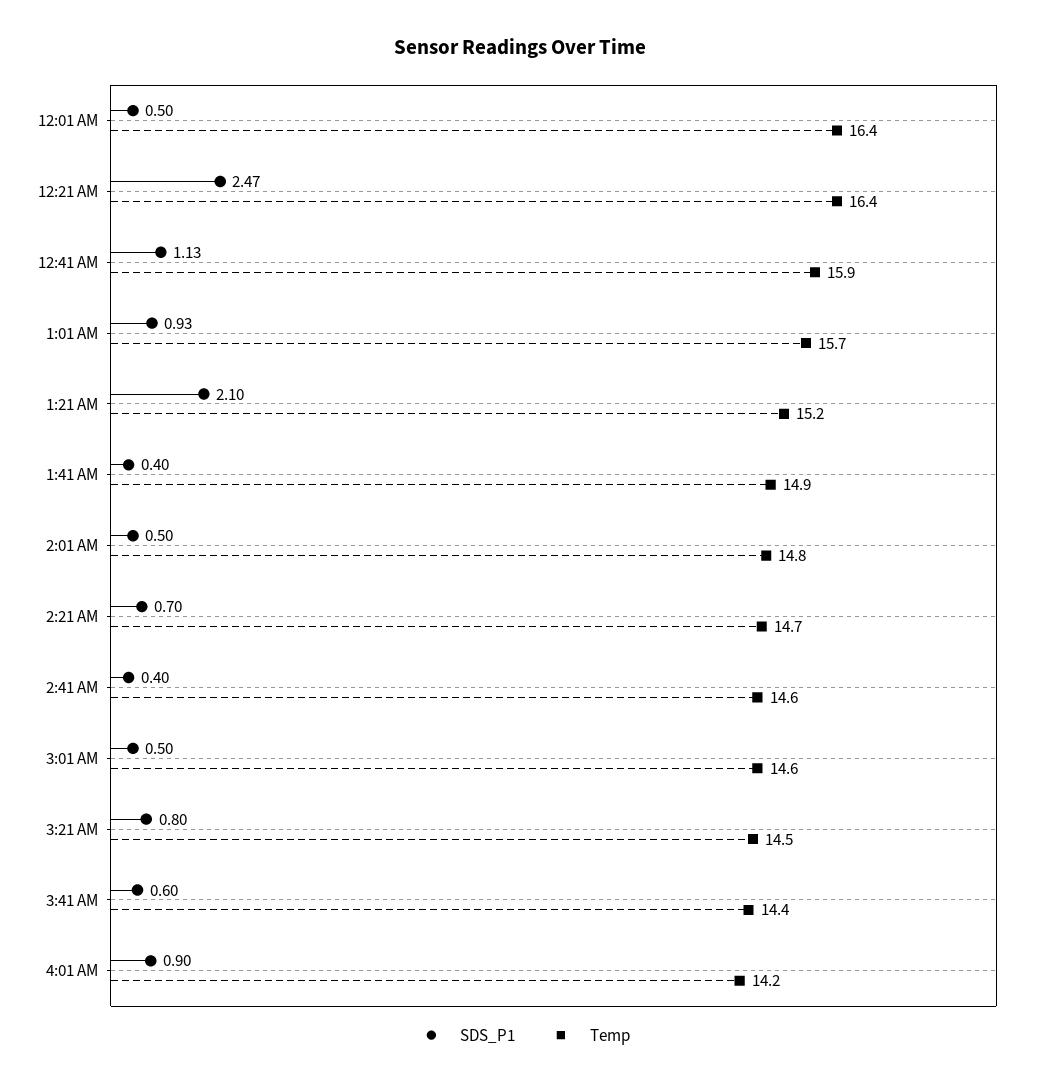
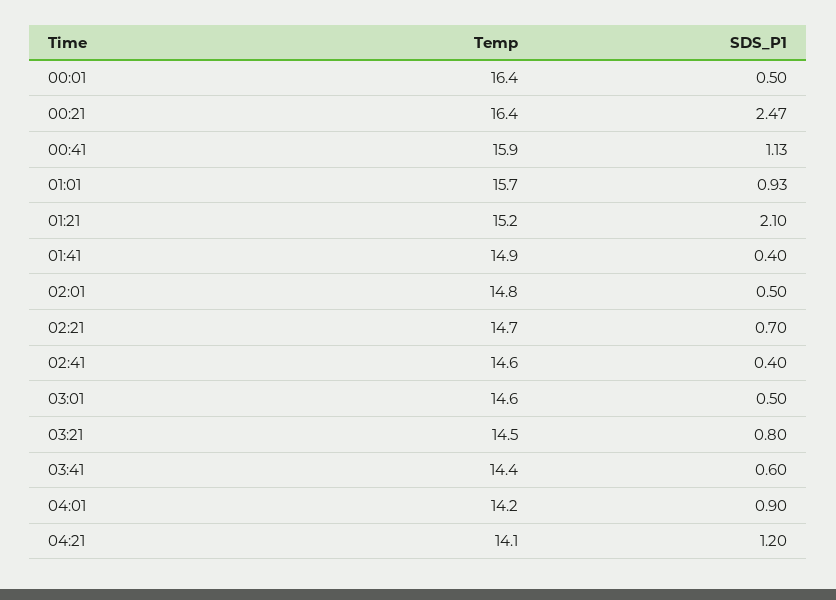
Temp, 04:21: none -> 14.1
SDS_P1, 04:21: none -> 1.2

